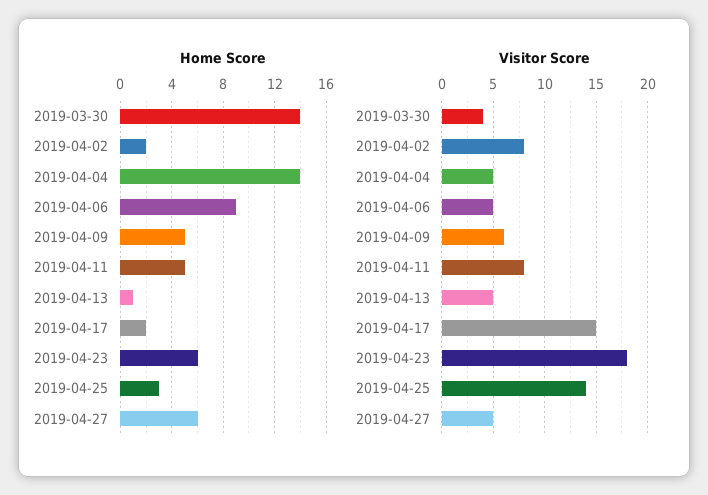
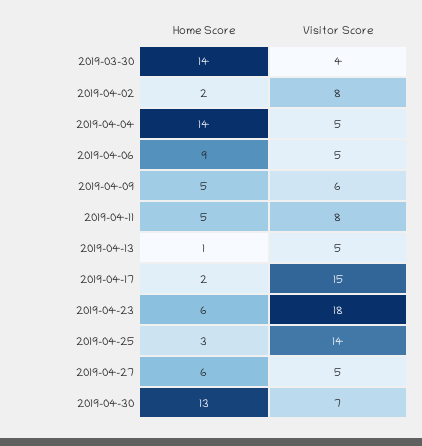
Home Score, 2019-04-30: none -> 13
Visitor Score, 2019-04-30: none -> 7

